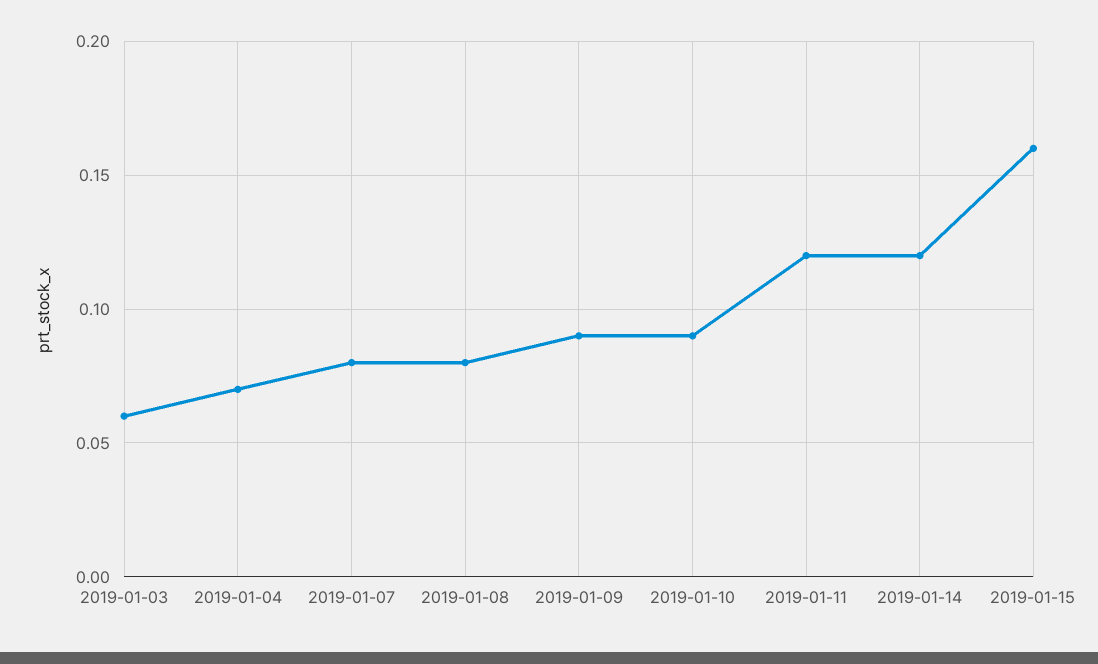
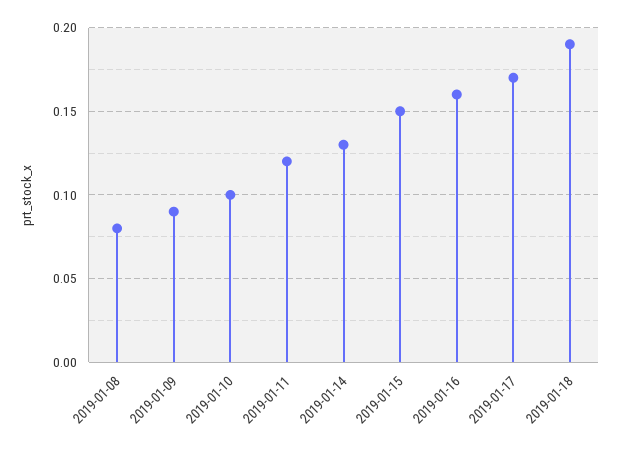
2019-01-03: 0.06 -> none
2019-01-04: 0.07 -> none
2019-01-07: 0.08 -> none
2019-01-10: 0.09 -> 0.1
2019-01-14: 0.12 -> 0.13
2019-01-15: 0.16 -> 0.15
2019-01-16: none -> 0.16
2019-01-17: none -> 0.17
2019-01-18: none -> 0.19

